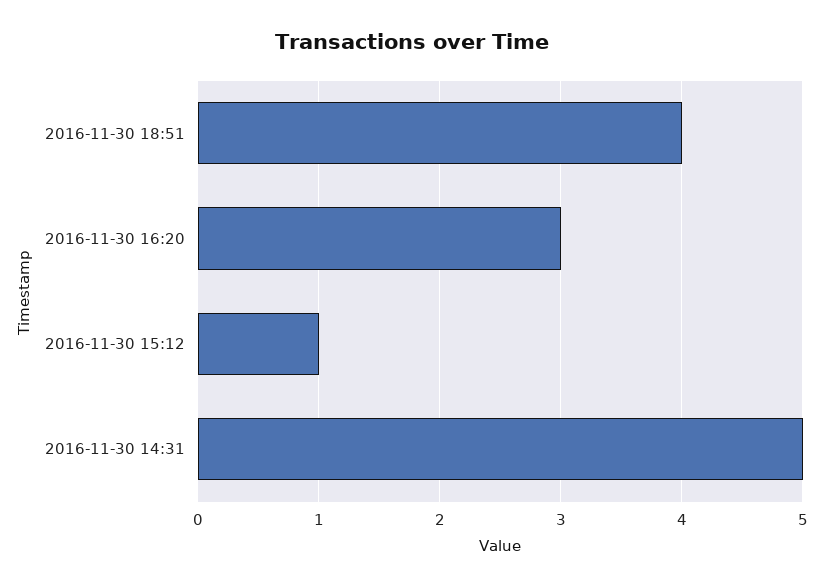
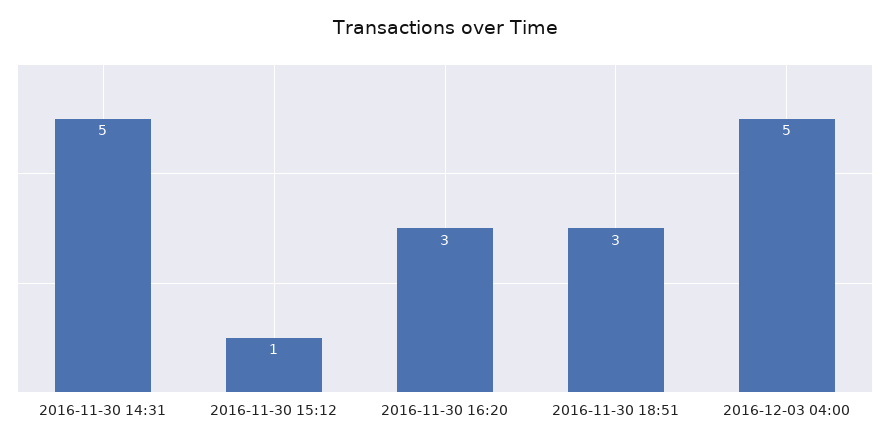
2016-11-30 18:51: 4 -> 3
2016-12-03 04:00: none -> 5

